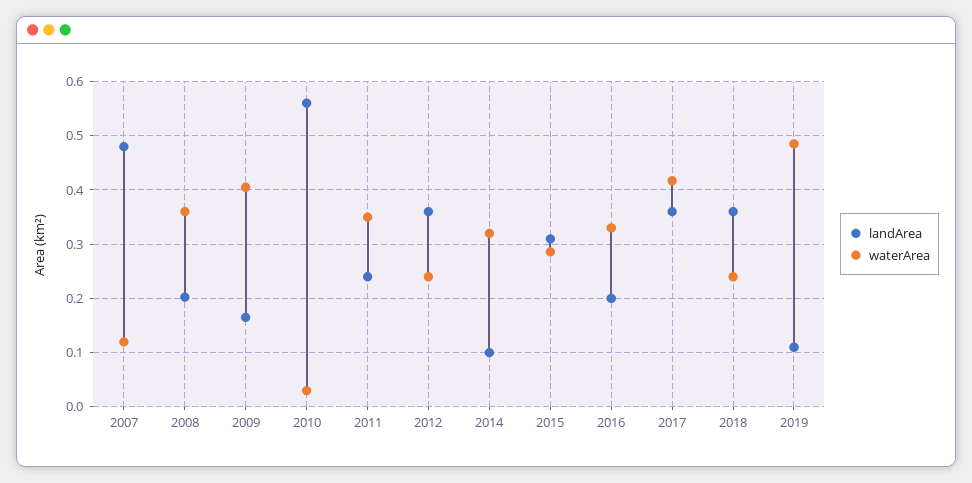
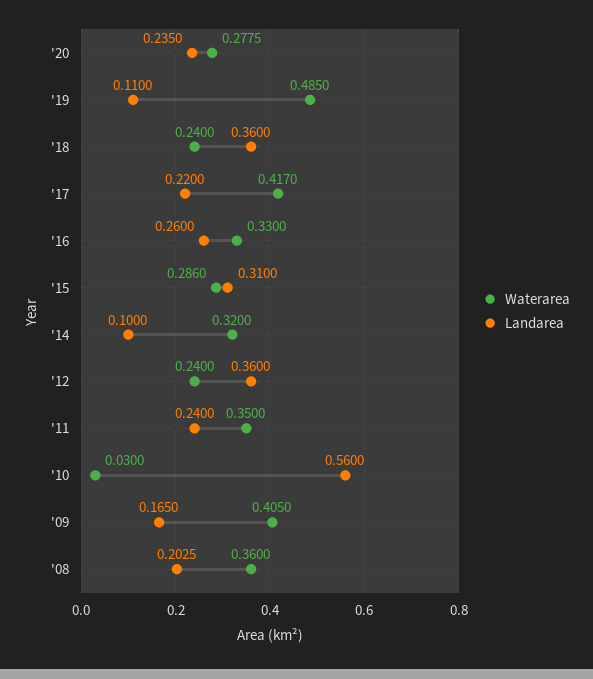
landArea, 2007: 0.48 -> none
waterArea, 2007: 0.12 -> none
landArea, 2016: 0.2 -> 0.26
landArea, 2017: 0.36 -> 0.22
waterArea, '20: none -> 0.2775
landArea, '20: none -> 0.235

